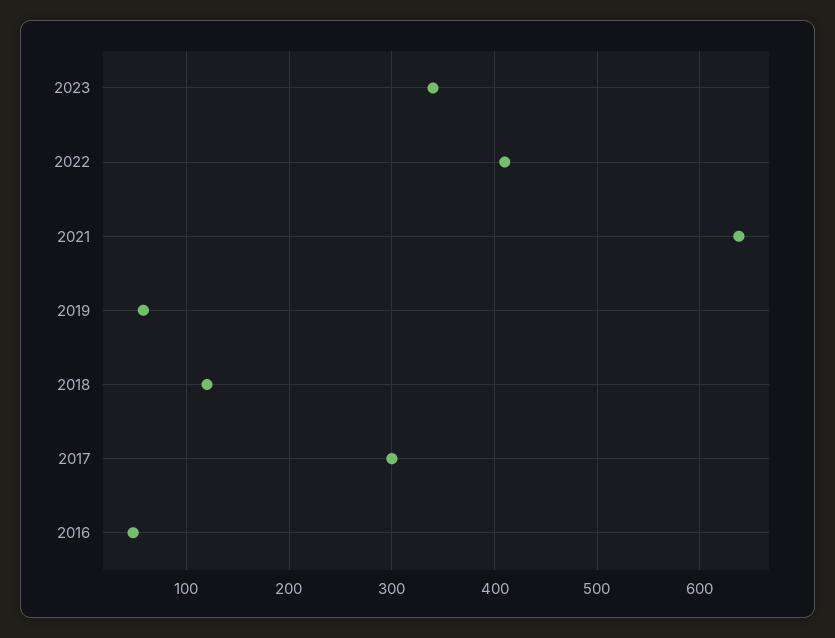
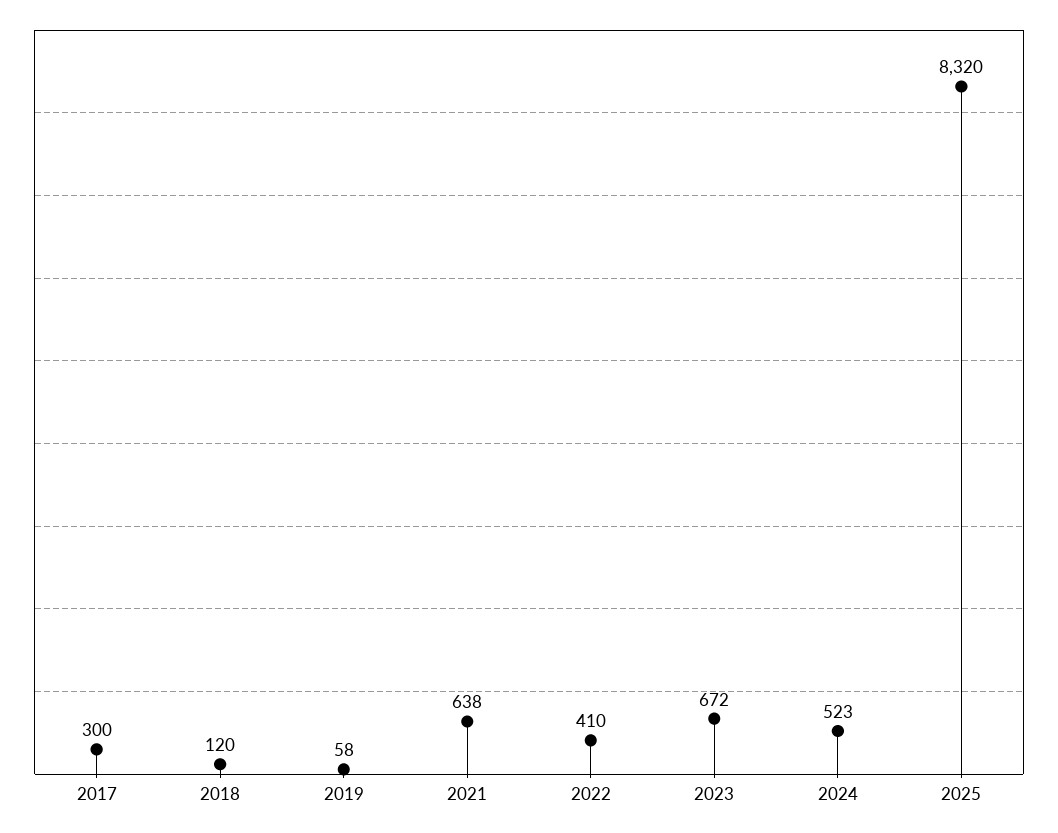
2023: 340 -> 672
2016: 50 -> none
2024: none -> 523
2025: none -> 8320

